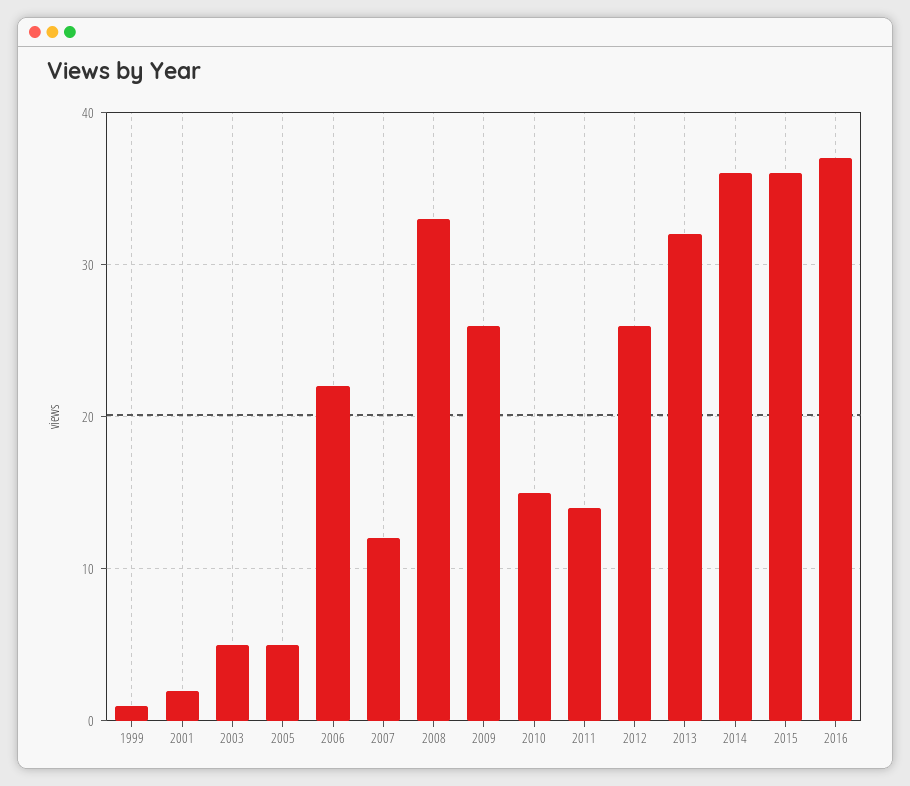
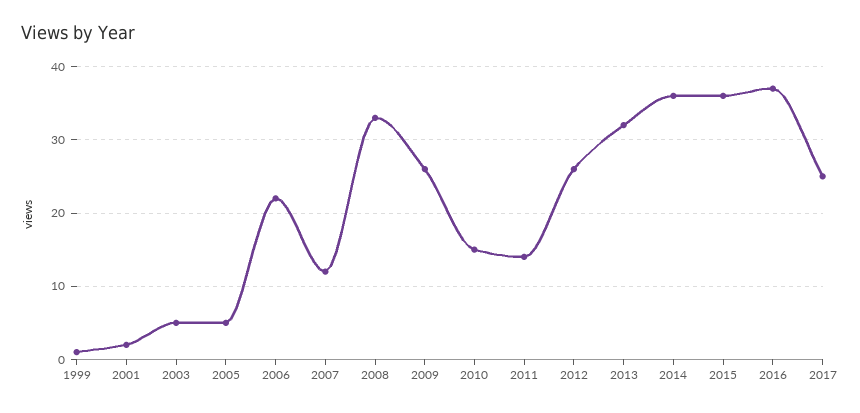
2017: none -> 25

